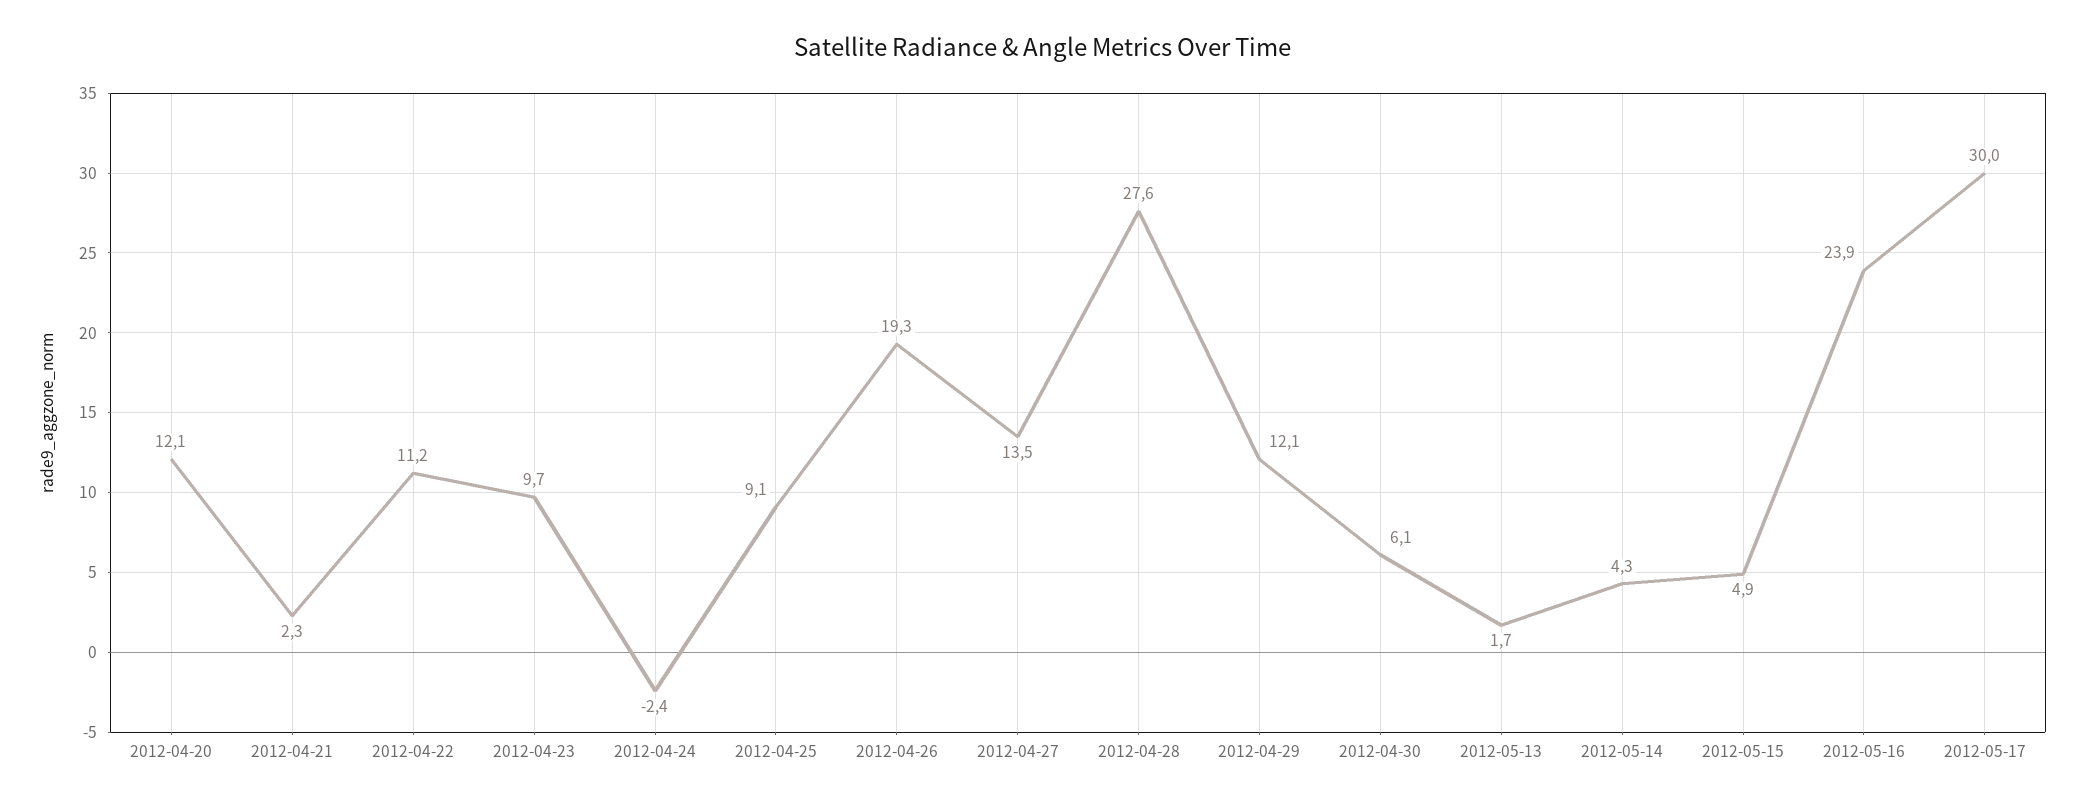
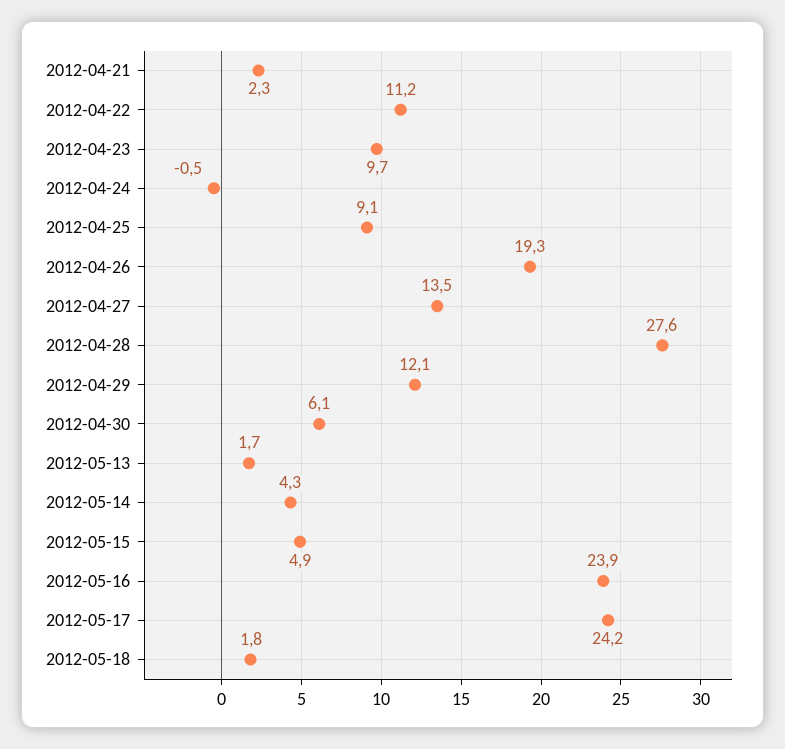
2012-04-20: 12.1 -> none
2012-04-24: -2.4 -> -0.5
2012-05-17: 30 -> 24.2
2012-05-18: none -> 1.8

